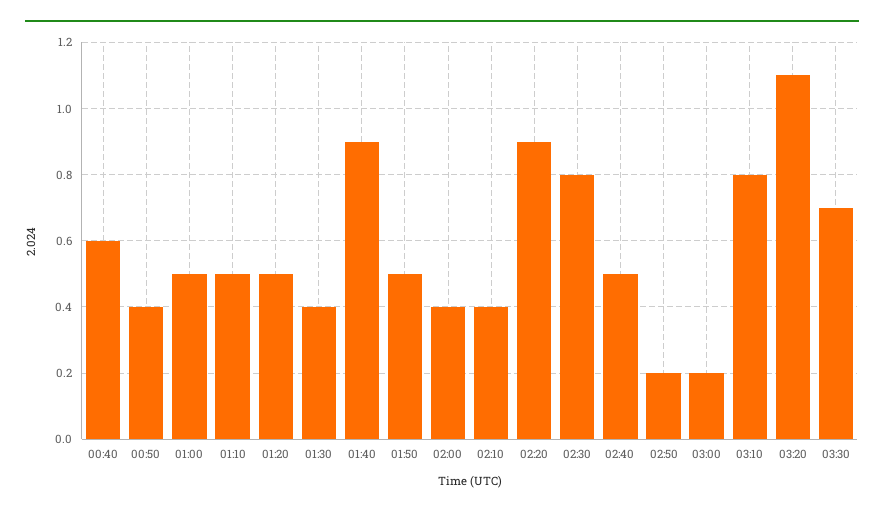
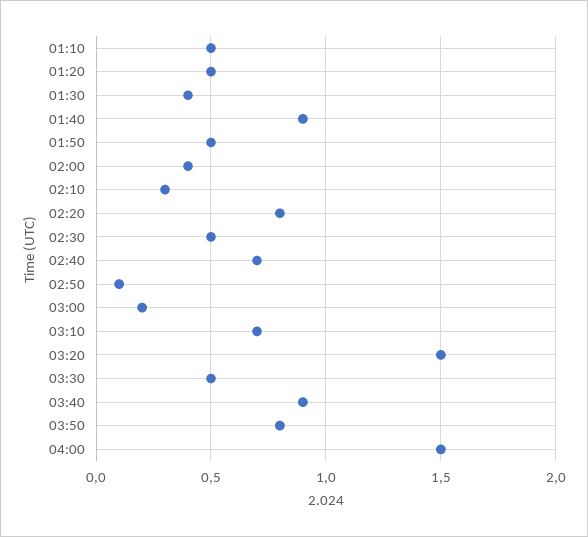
00:40: 0.6 -> none
00:50: 0.4 -> none
01:00: 0.5 -> none
02:10: 0.4 -> 0.3
02:20: 0.9 -> 0.8
02:30: 0.8 -> 0.5
02:40: 0.5 -> 0.7
02:50: 0.2 -> 0.1
03:10: 0.8 -> 0.7
03:20: 1.1 -> 1.5
03:30: 0.7 -> 0.5
03:40: none -> 0.9
03:50: none -> 0.8
04:00: none -> 1.5

